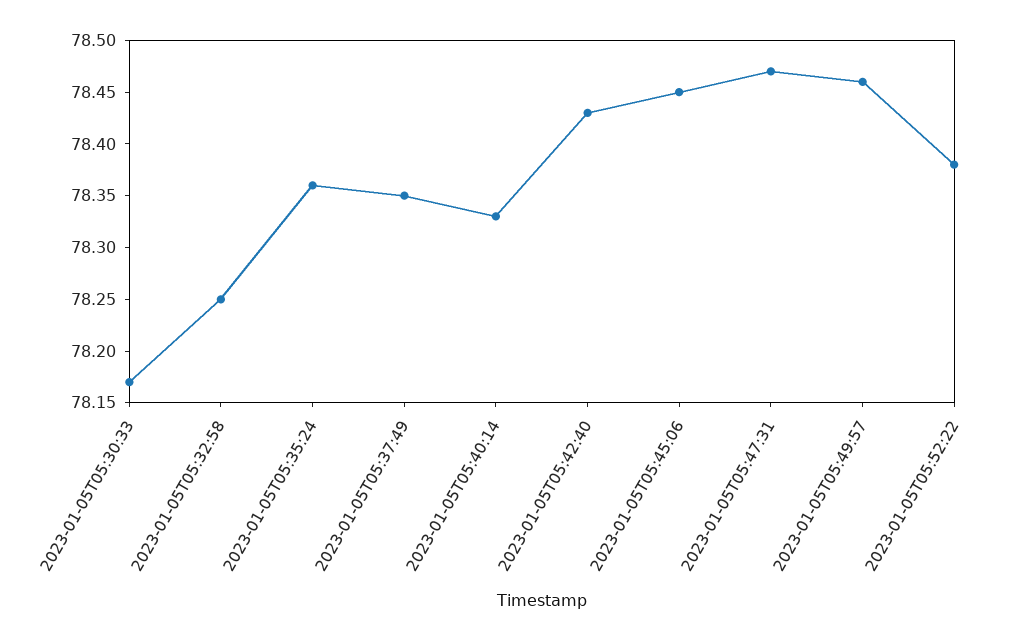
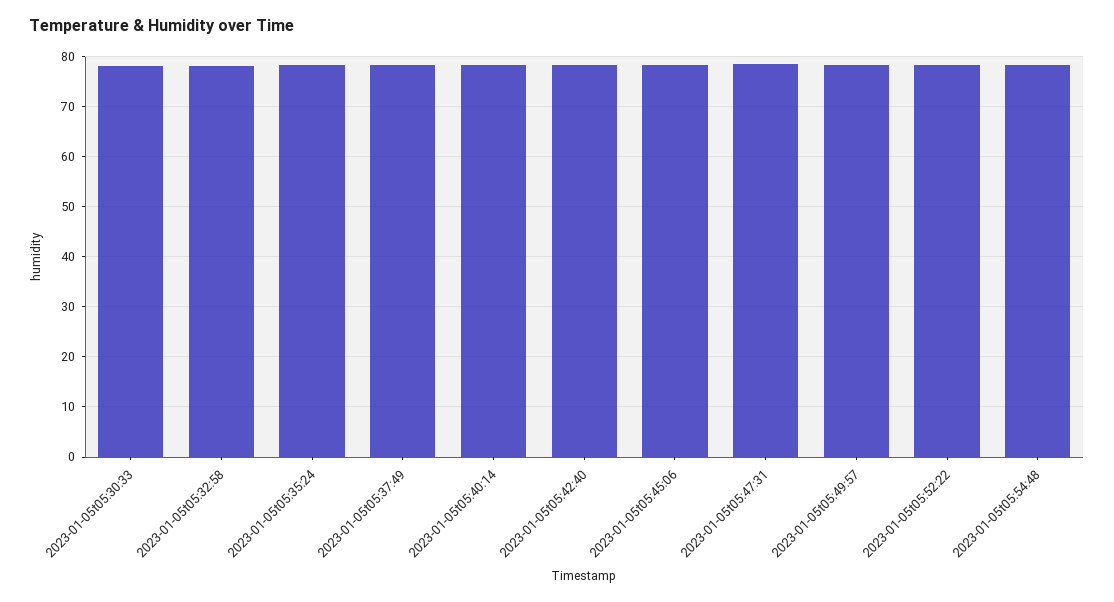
2023-01-05t05:54:48: none -> 78

